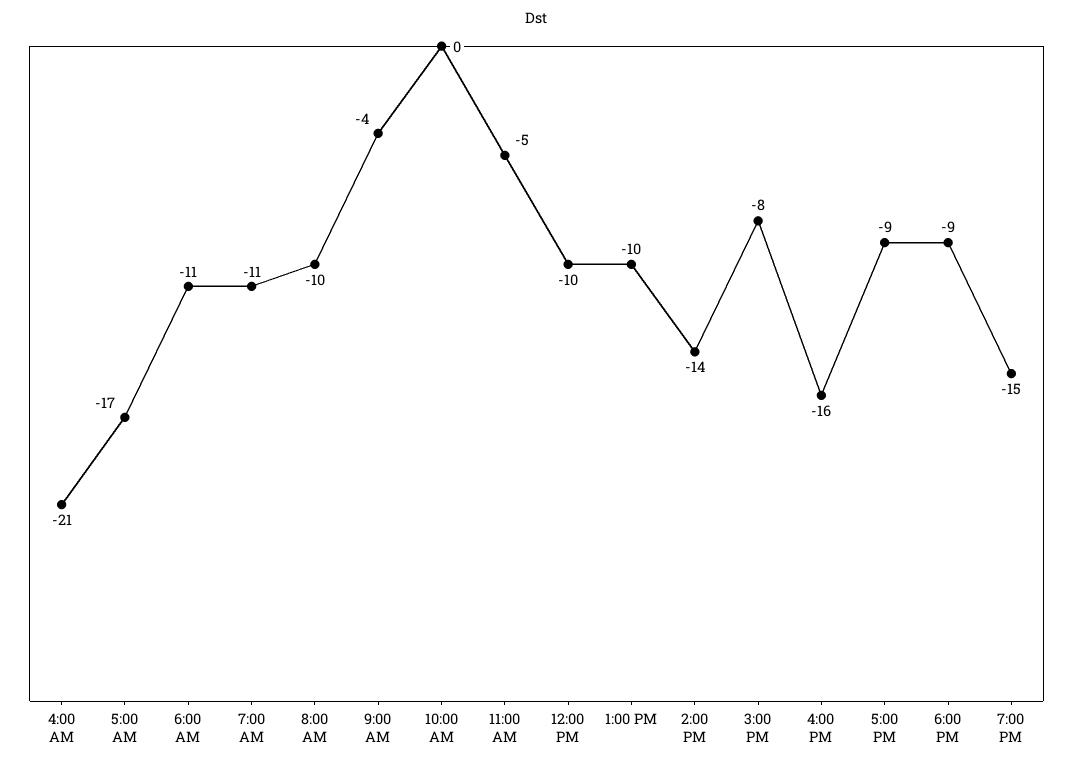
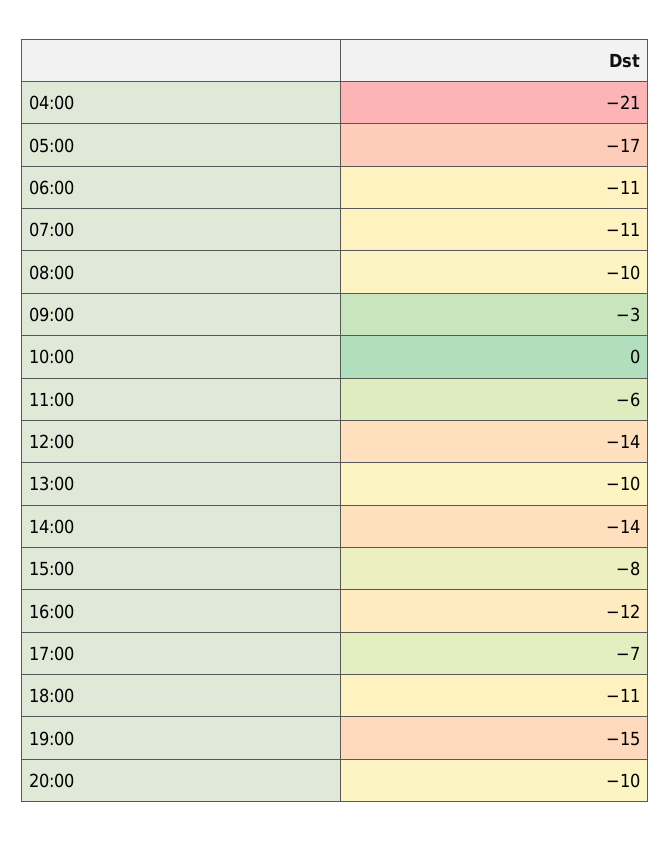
9:00 AM: -4 -> -3
11:00 AM: -5 -> -6
12:00 PM: -10 -> -14
4:00 PM: -16 -> -12
5:00 PM: -9 -> -7
6:00 PM: -9 -> -11
20:00: none -> -10

